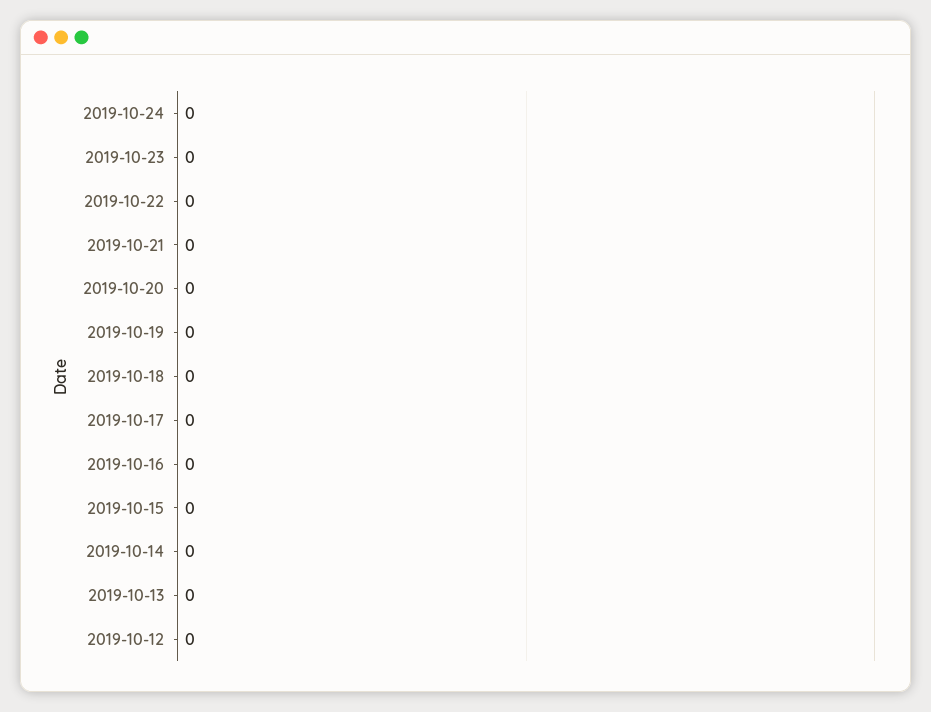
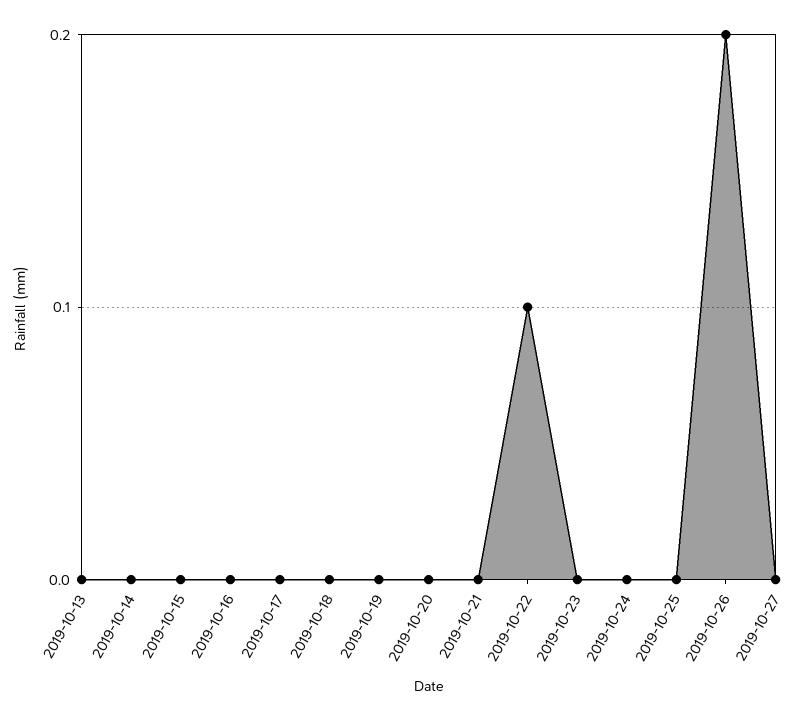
2019-10-22: 0 -> 0.1
2019-10-12: 0 -> none
2019-10-25: none -> 0
2019-10-26: none -> 0.2
2019-10-27: none -> 0

